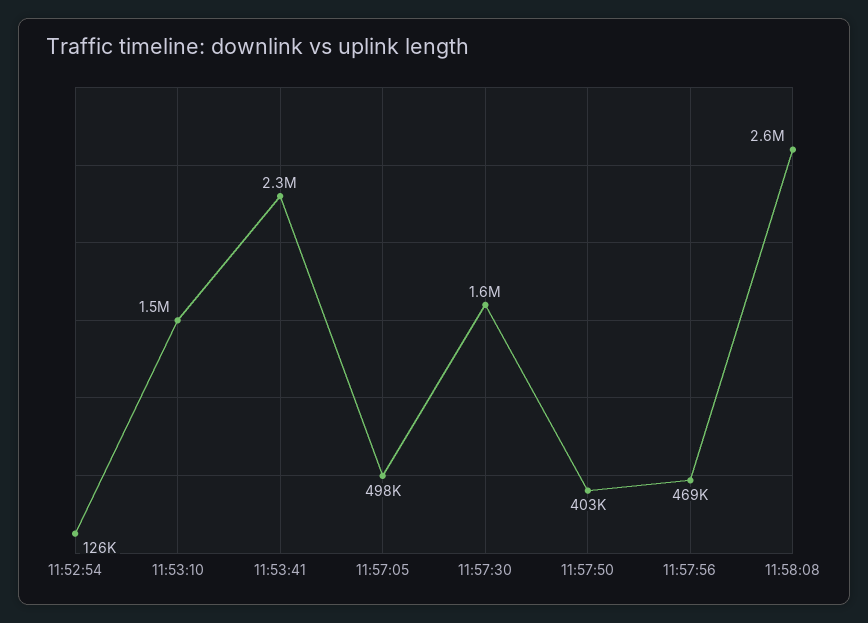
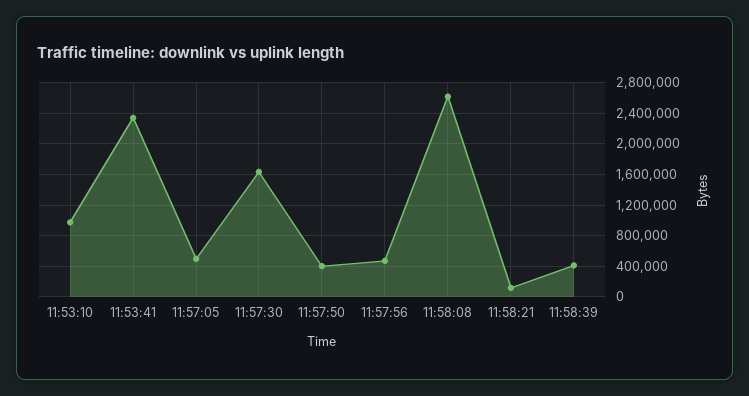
11:52:54: 126000 -> none
11:53:10: 1500000 -> 1000000
11:58:21: none -> 100000
11:58:39: none -> 400000

